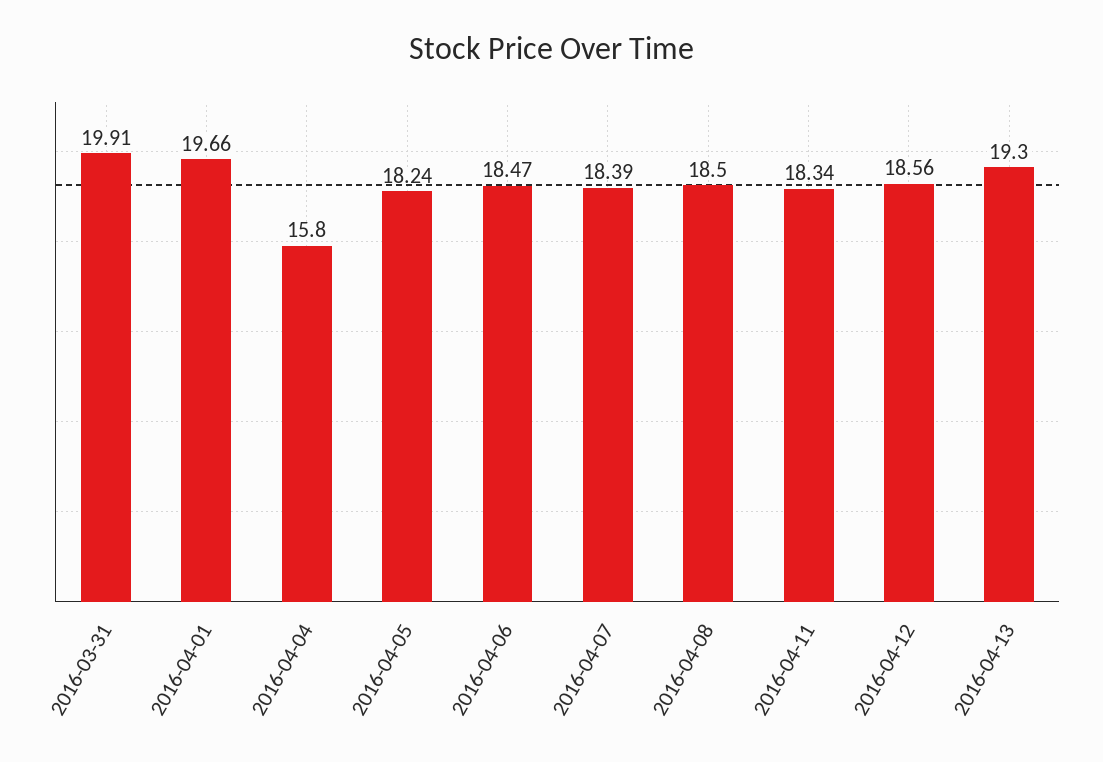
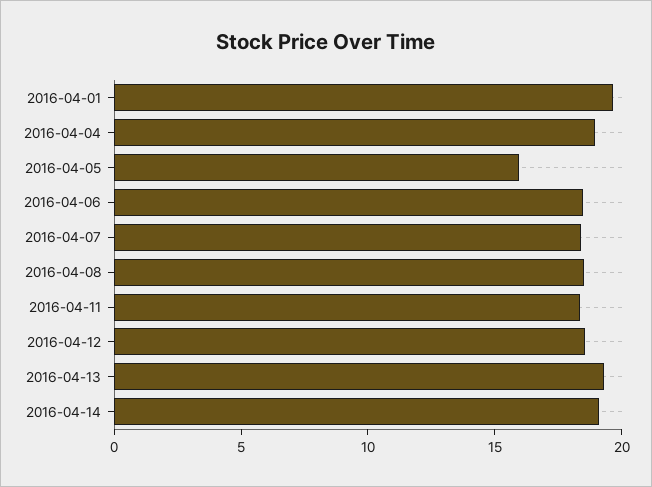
2016-03-31: 19.91 -> none
2016-04-04: 15.8 -> 19
2016-04-05: 18.24 -> 16
2016-04-14: none -> 19

